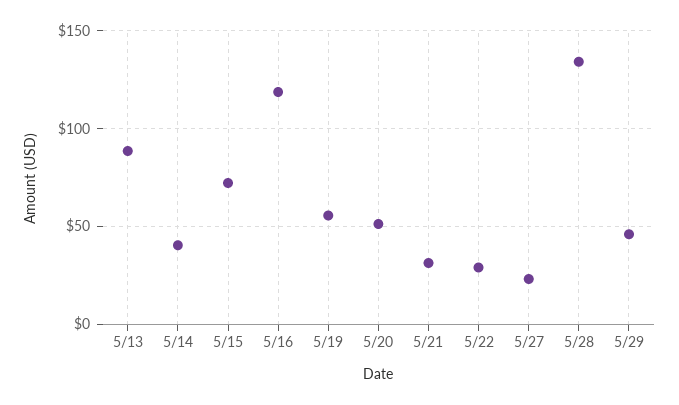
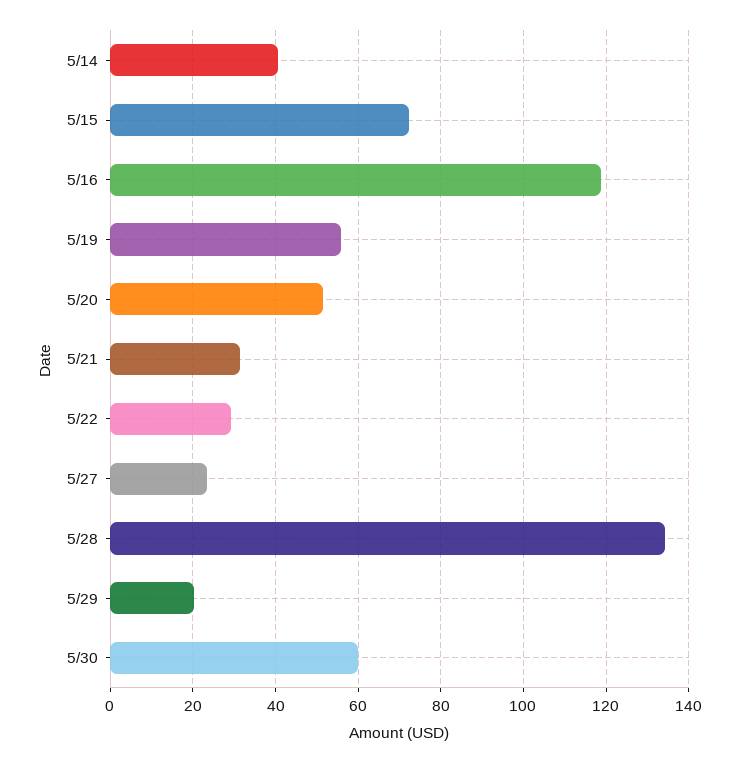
5/13: 90 -> none
5/29: 45 -> 20
5/30: none -> 60

